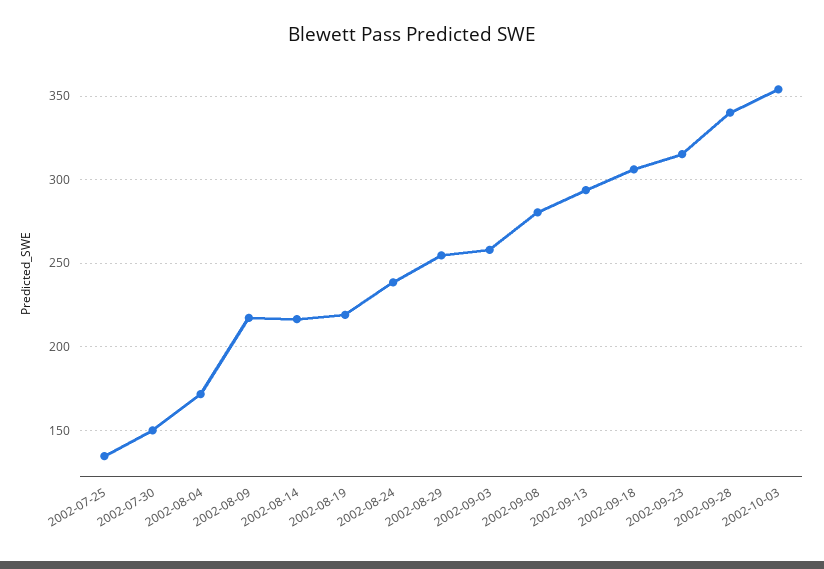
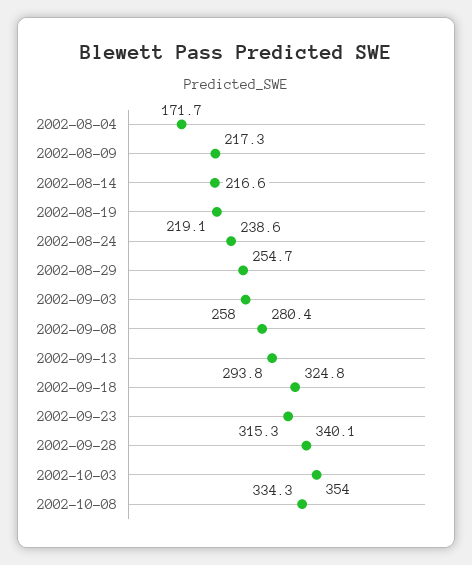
2002-07-25: 135 -> none
2002-07-30: 150 -> none
2002-09-18: 305 -> 324.8
2002-10-08: none -> 334.3

